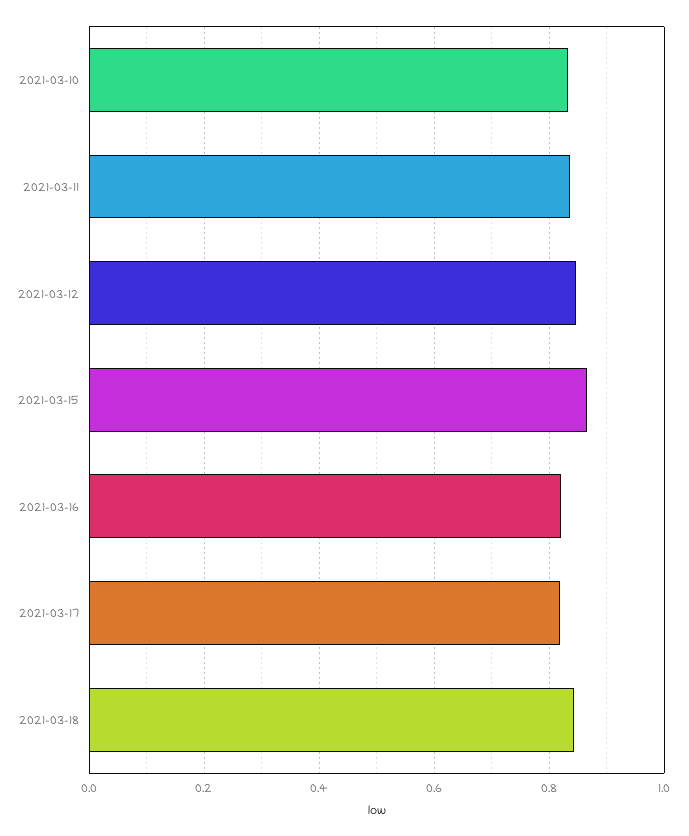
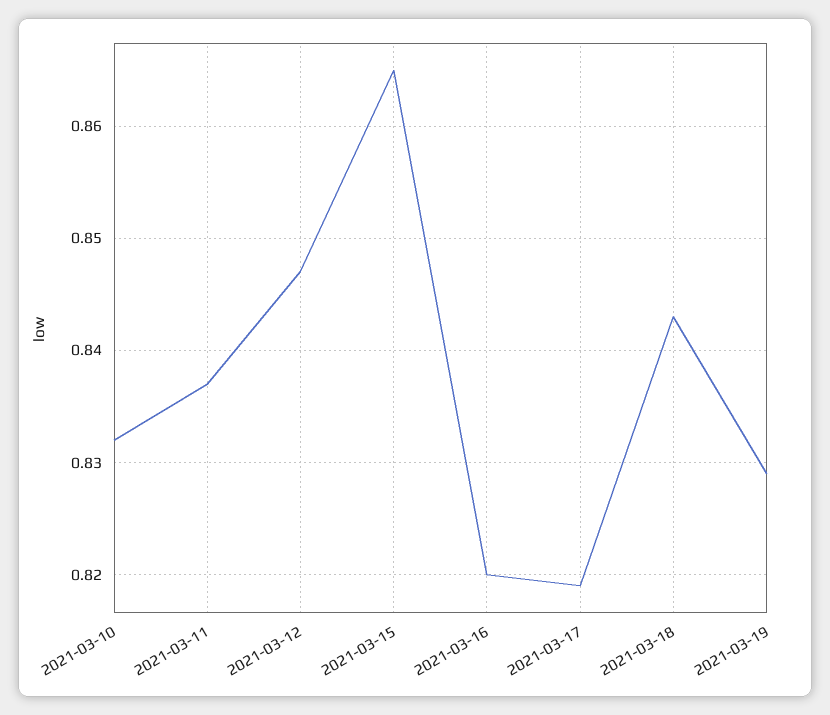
2021-03-19: none -> 0.829

